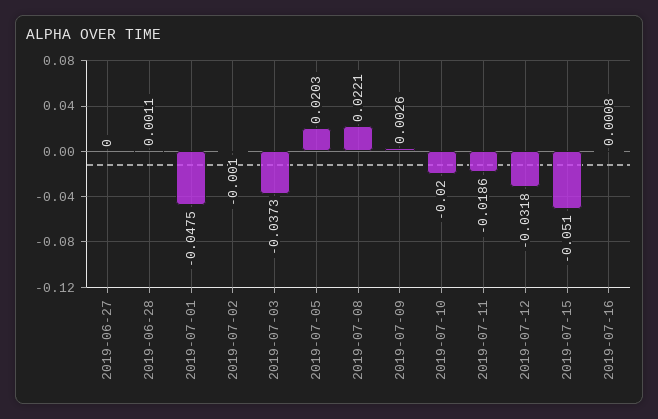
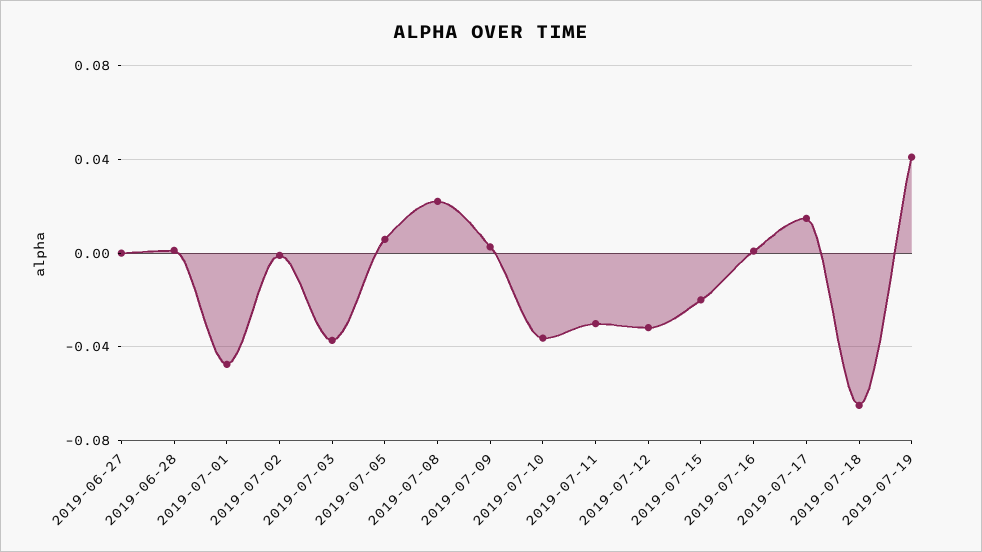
2019-07-05: 0.0203 -> 0.005
2019-07-10: -0.02 -> -0.035
2019-07-11: -0.0186 -> -0.03
2019-07-15: -0.051 -> -0.02
2019-07-17: none -> 0.015
2019-07-18: none -> -0.065
2019-07-19: none -> 0.04

